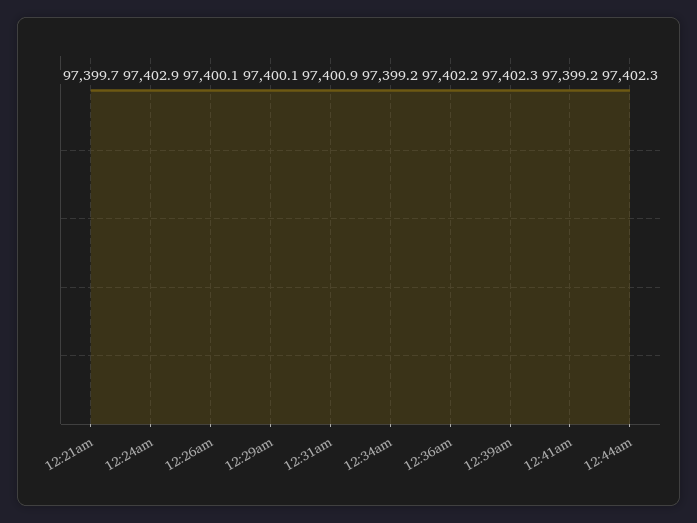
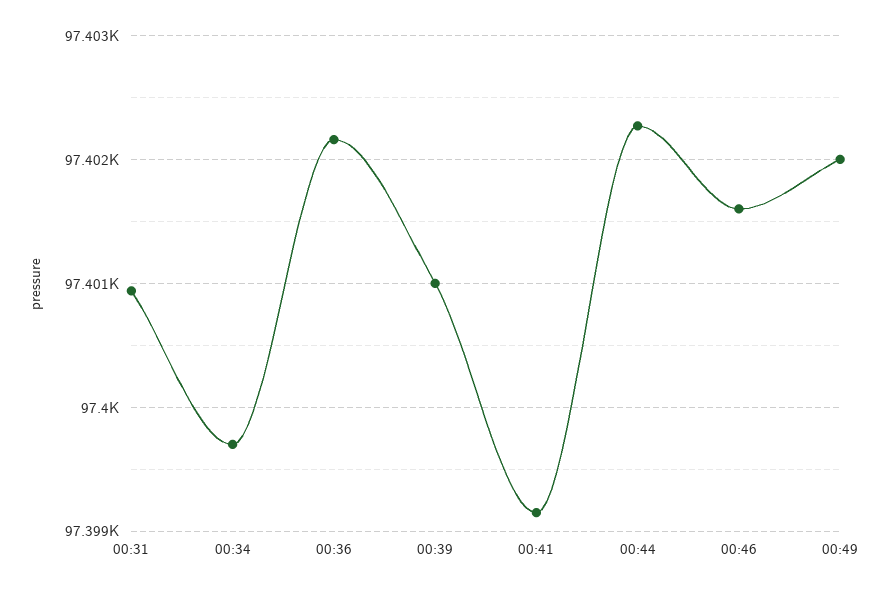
12:21am: 97399.7 -> none
12:24am: 97402.9 -> none
12:26am: 97400.1 -> none
12:29am: 97400.1 -> none
12:34am: 97399.2 -> 97399.7
12:39am: 97402.3 -> 97401
00:46: none -> 97401.6
00:49: none -> 97402

